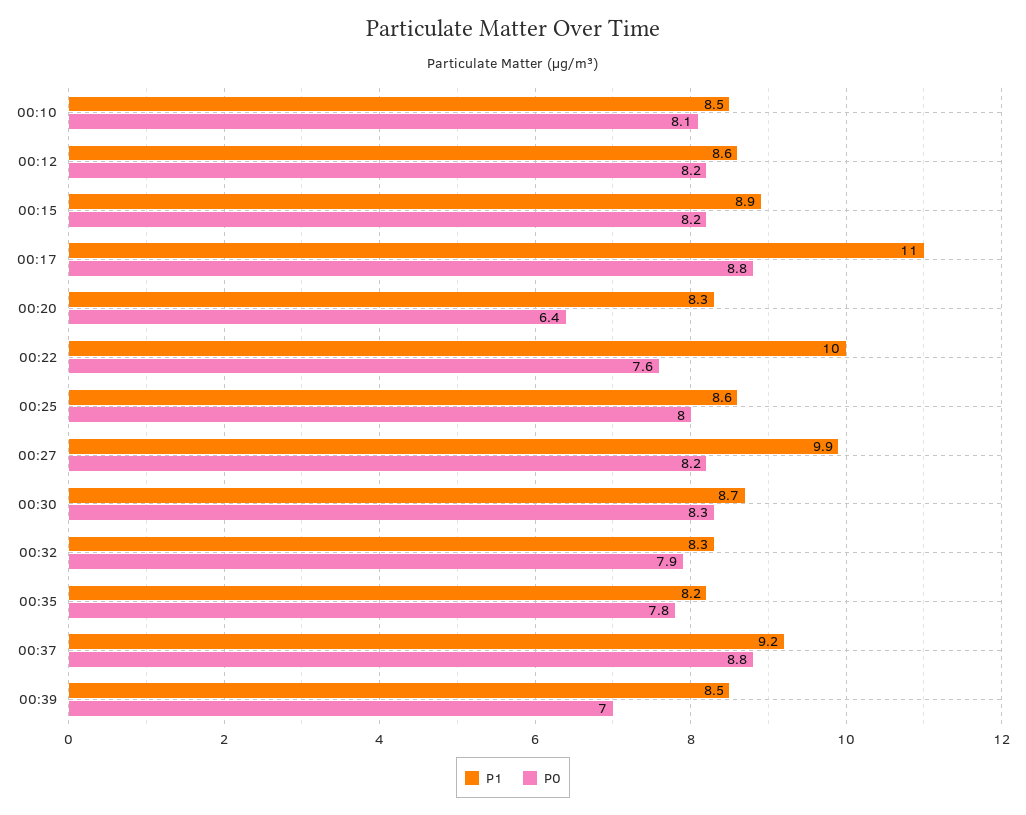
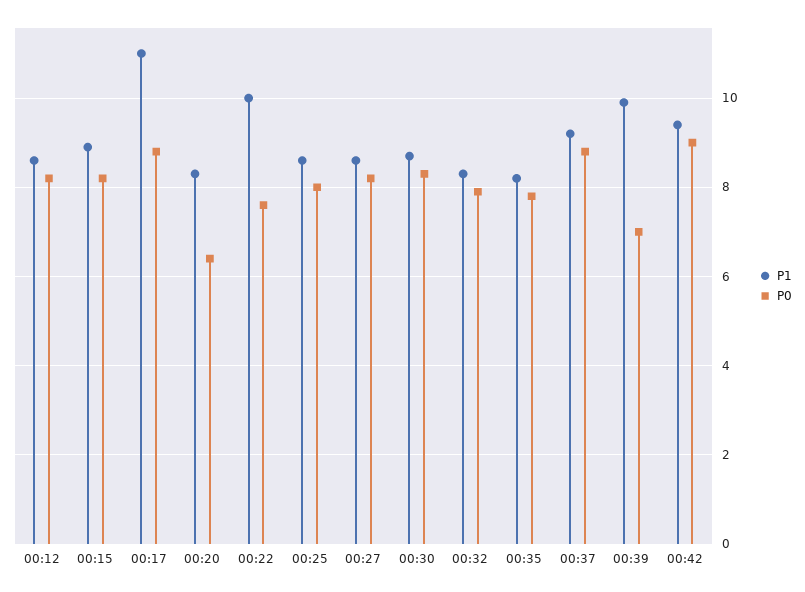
P1, 00:10: 8.5 -> none
P0, 00:10: 8.1 -> none
P1, 00:27: 9.9 -> 8.5
P1, 00:39: 8.5 -> 10
P1, 00:42: none -> 9.5
P0, 00:42: none -> 9

